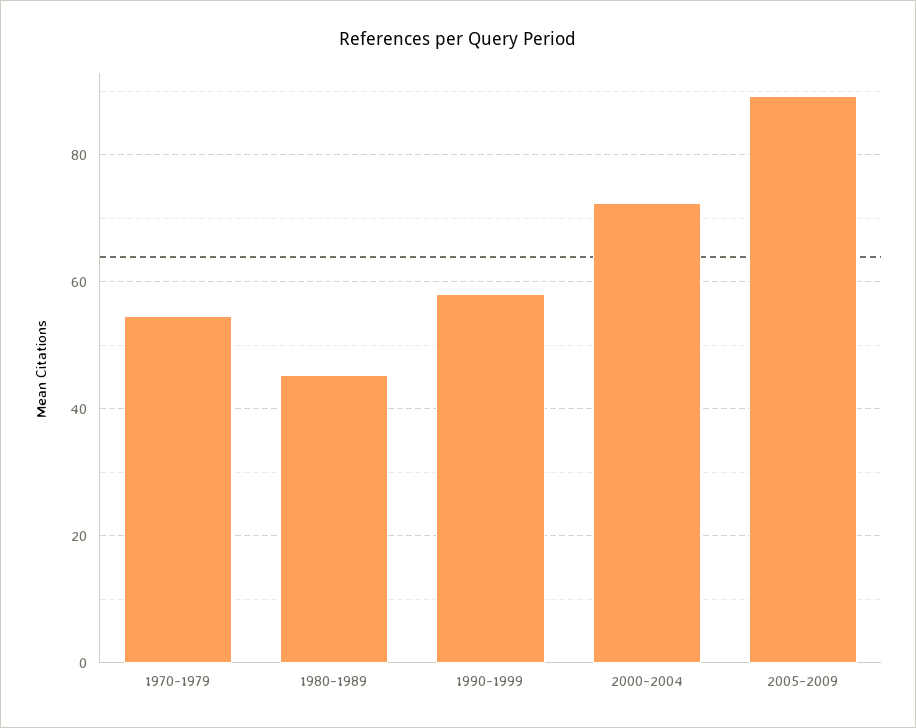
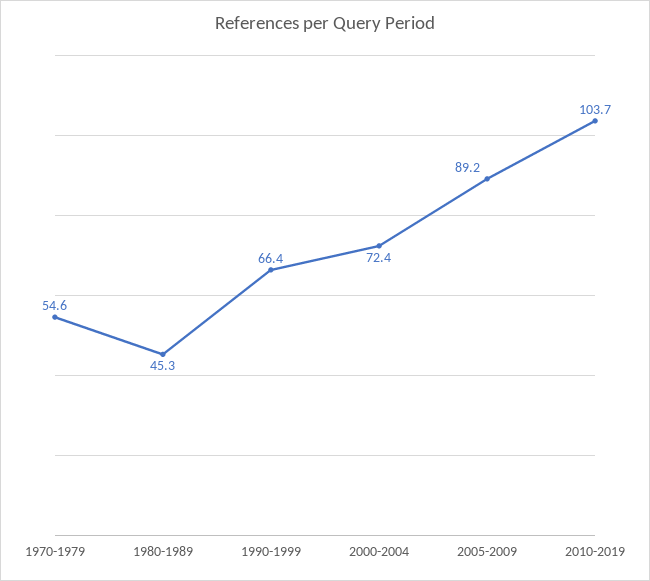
1990-1999: 58 -> 66.4
2010-2019: none -> 103.7

